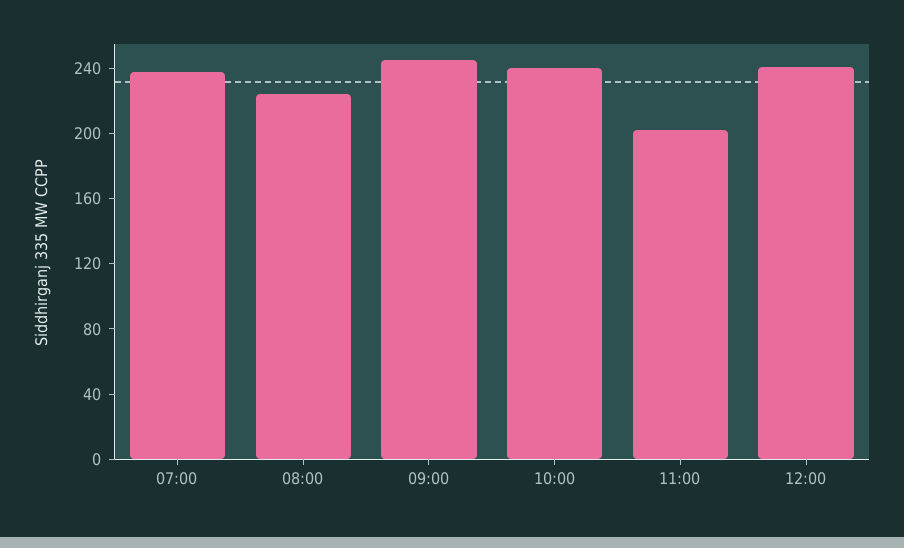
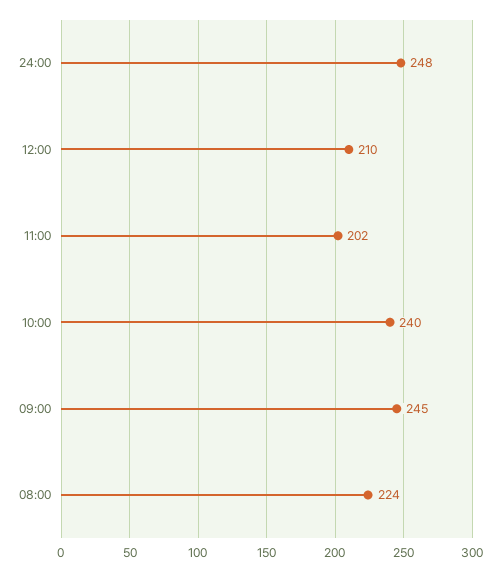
07:00: 240 -> none
12:00: 240 -> 210
24:00: none -> 248

